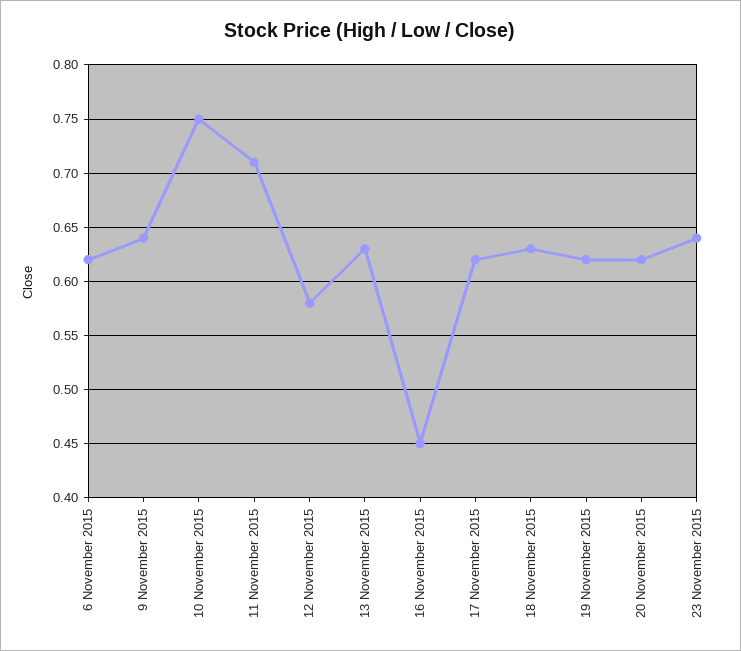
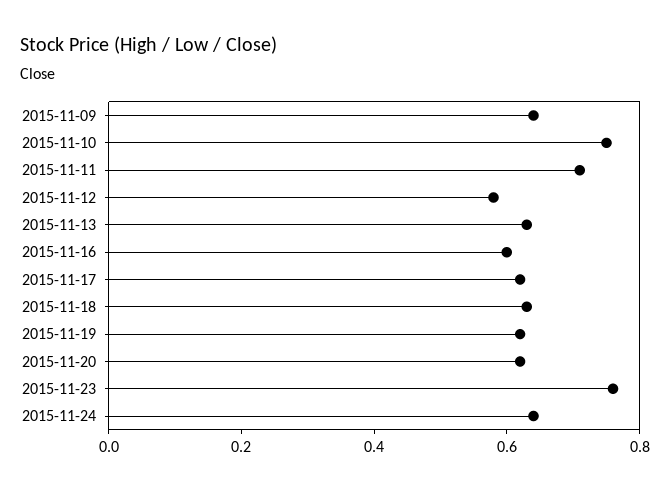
6 November 2015: 0.62 -> none
16 November 2015: 0.45 -> 0.6
23 November 2015: 0.64 -> 0.75
2015-11-24: none -> 0.65

